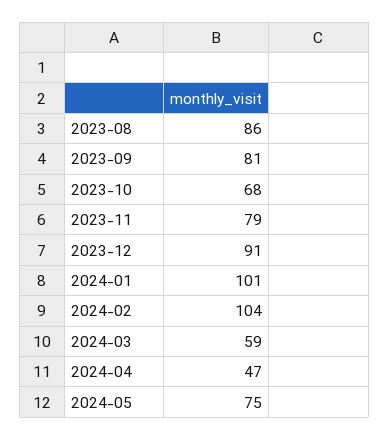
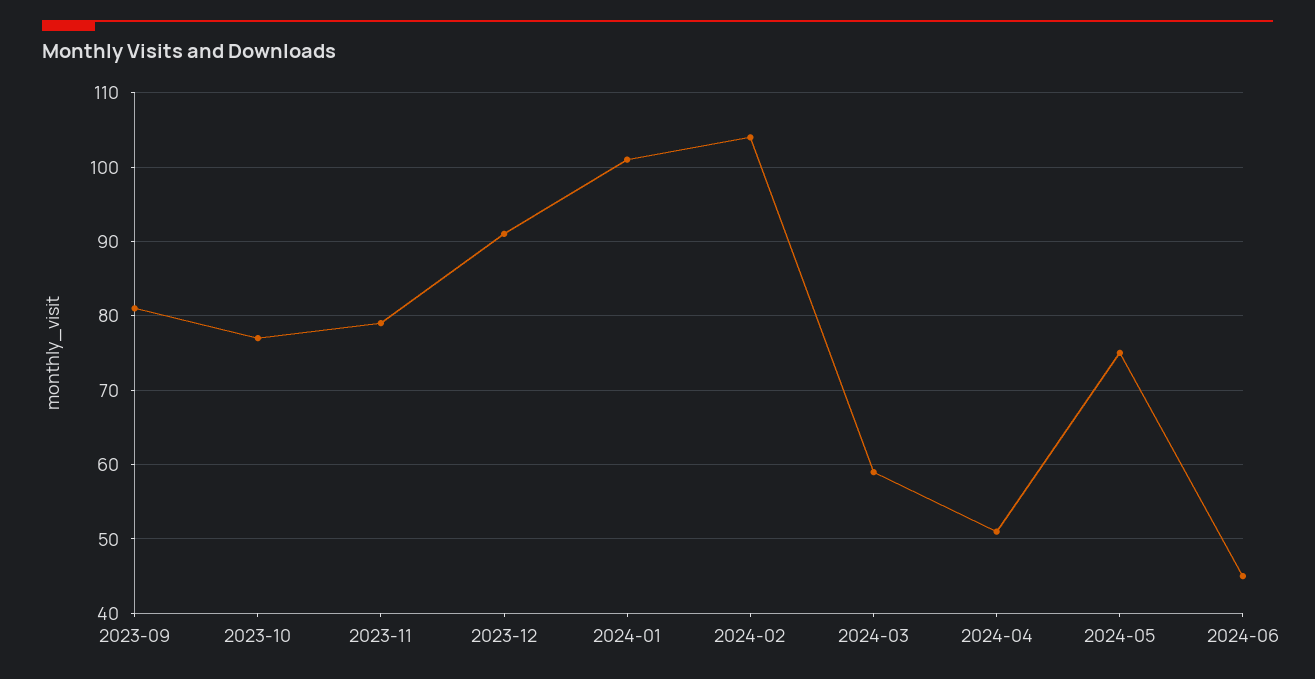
2023-08: 86 -> none
2023-10: 68 -> 77
2024-04: 47 -> 51
2024-06: none -> 45

